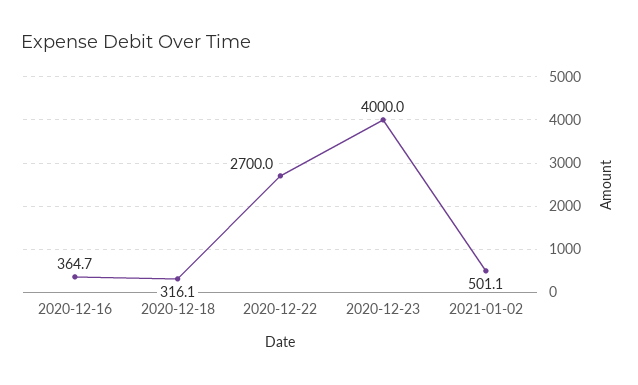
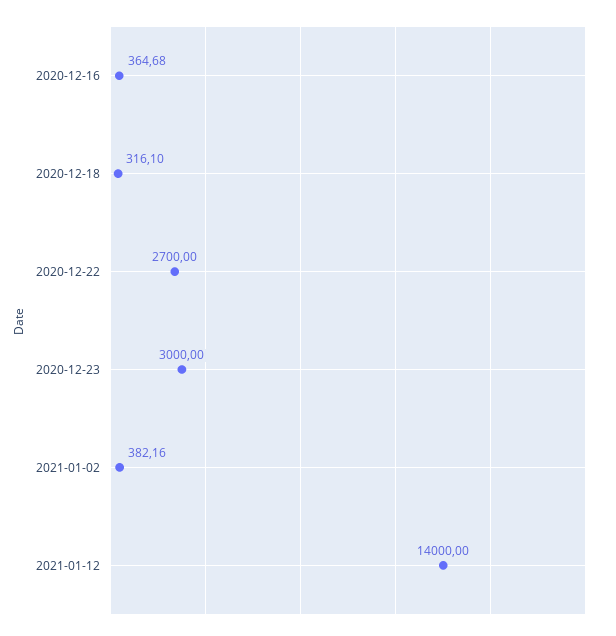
2020-12-23: 4000 -> 3000
2021-01-02: 501.1 -> 382.16
2021-01-12: none -> 14000

